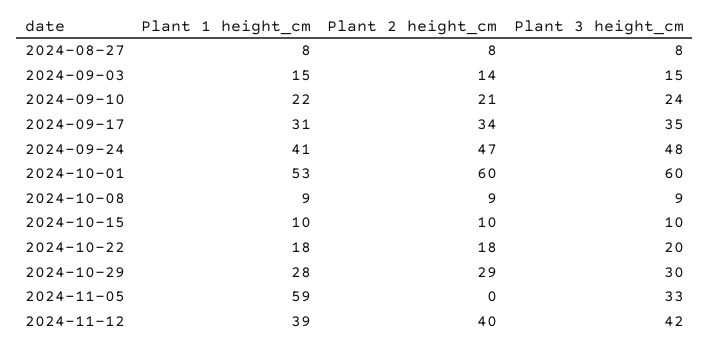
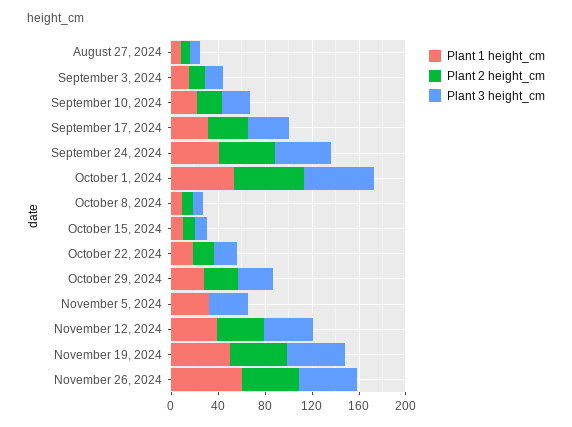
Plant 1 height_cm, 2024-11-05: 59 -> 30
Plant 1 height_cm, November 19, 2024: none -> 50
Plant 2 height_cm, November 19, 2024: none -> 50
Plant 3 height_cm, November 19, 2024: none -> 50
Plant 1 height_cm, November 26, 2024: none -> 60
Plant 2 height_cm, November 26, 2024: none -> 50
Plant 3 height_cm, November 26, 2024: none -> 50

